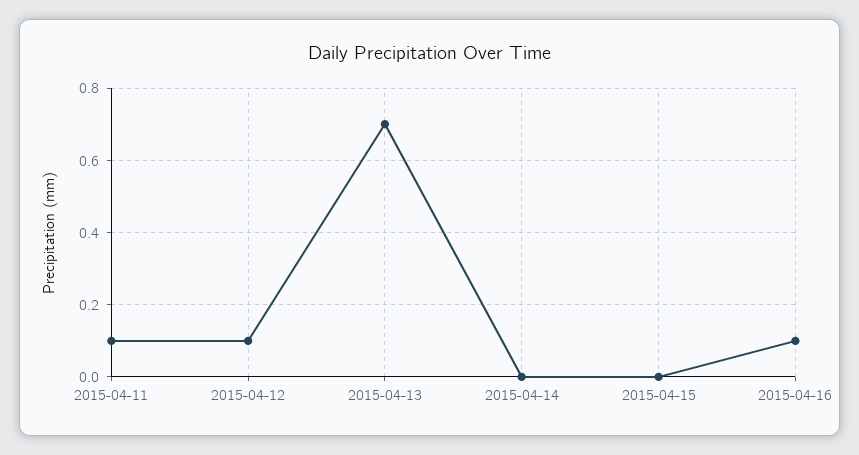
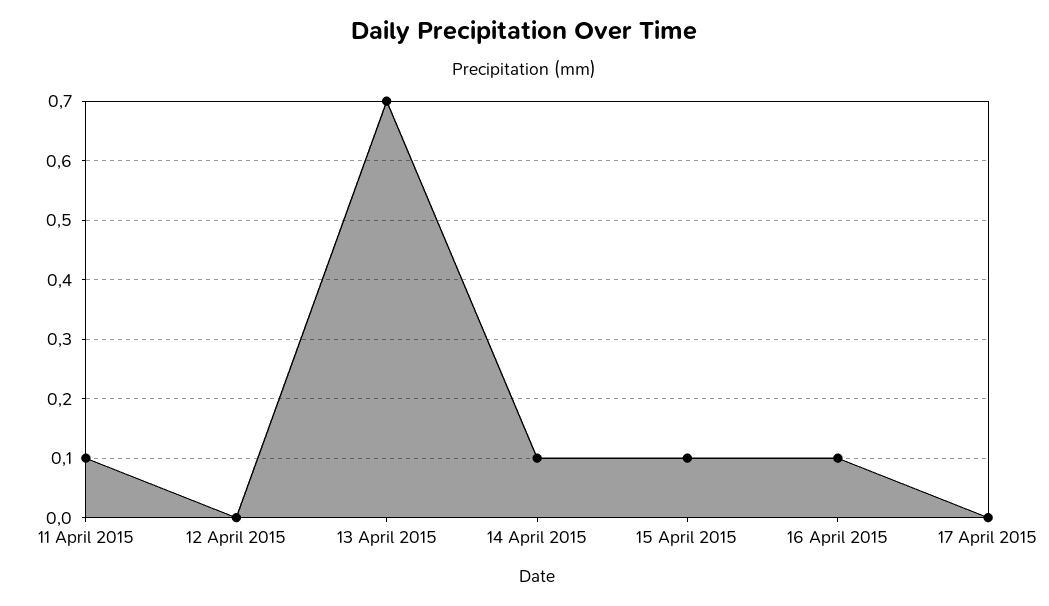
2015-04-12: 0.1 -> 0
2015-04-14: 0 -> 0.1
2015-04-15: 0 -> 0.1
17 April 2015: none -> 0

